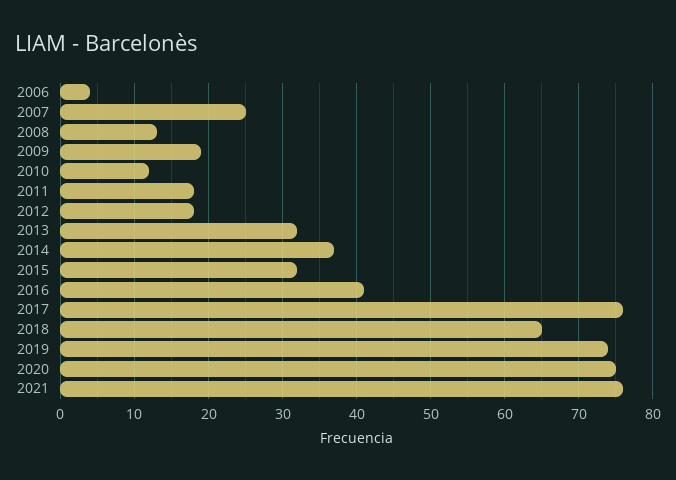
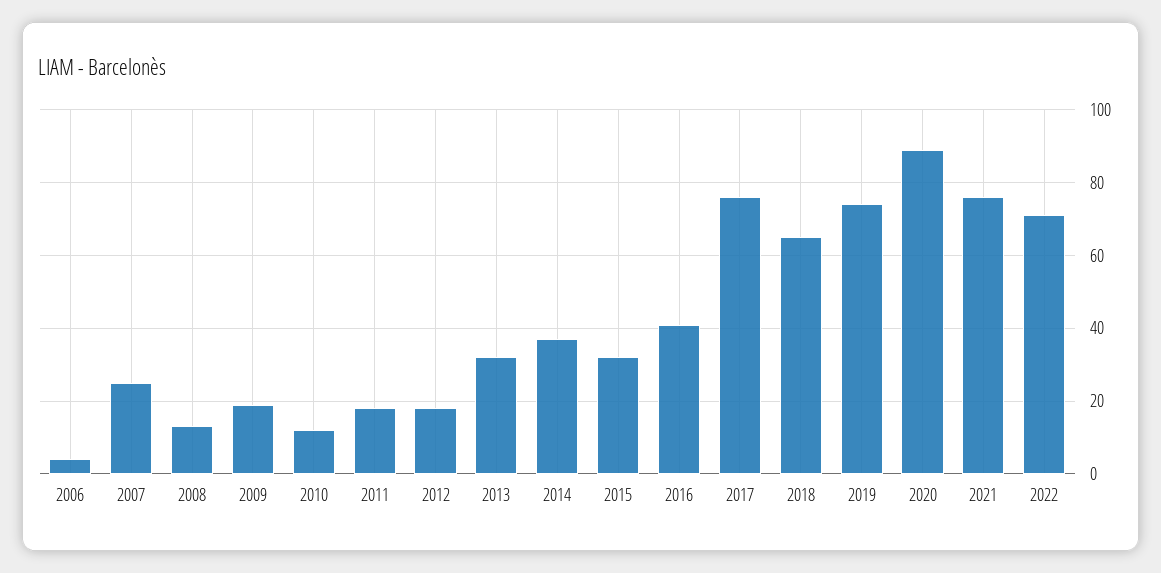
2020: 75 -> 90
2022: none -> 70

